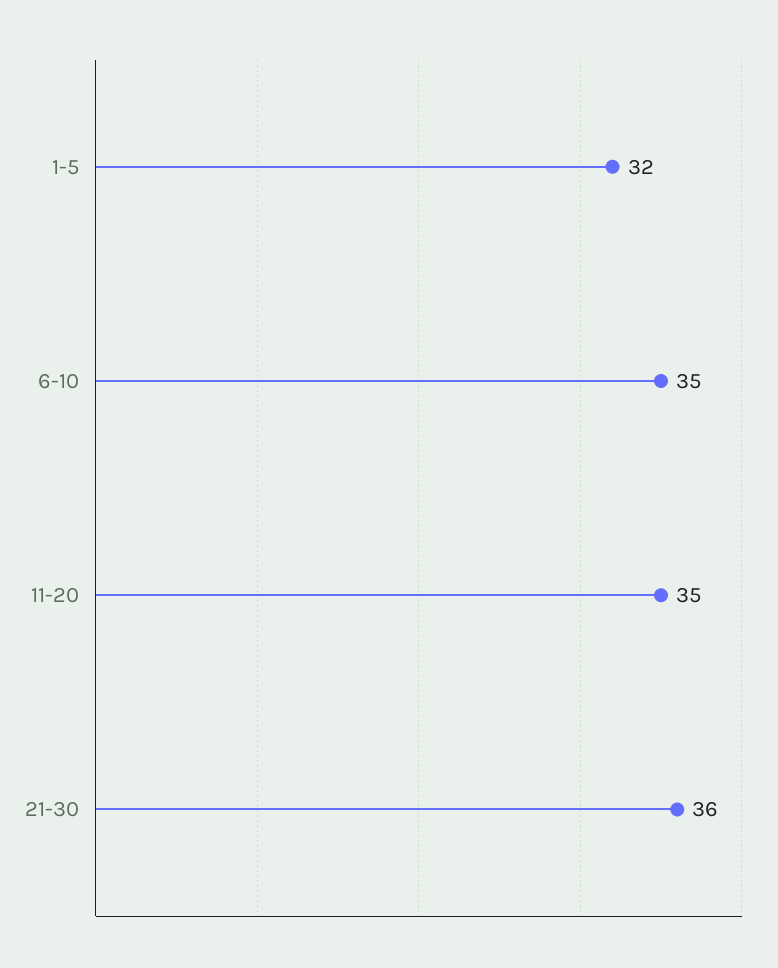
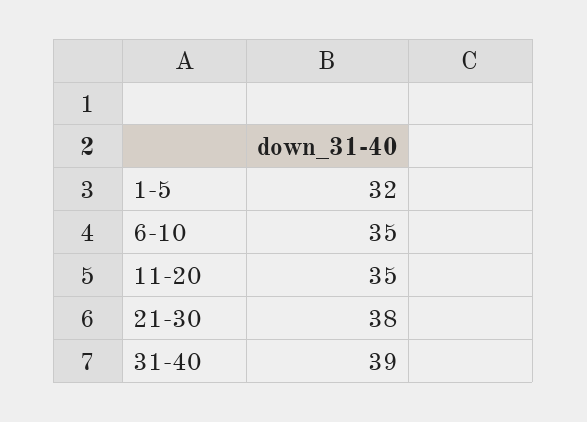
21-30: 36 -> 38
31-40: none -> 39

